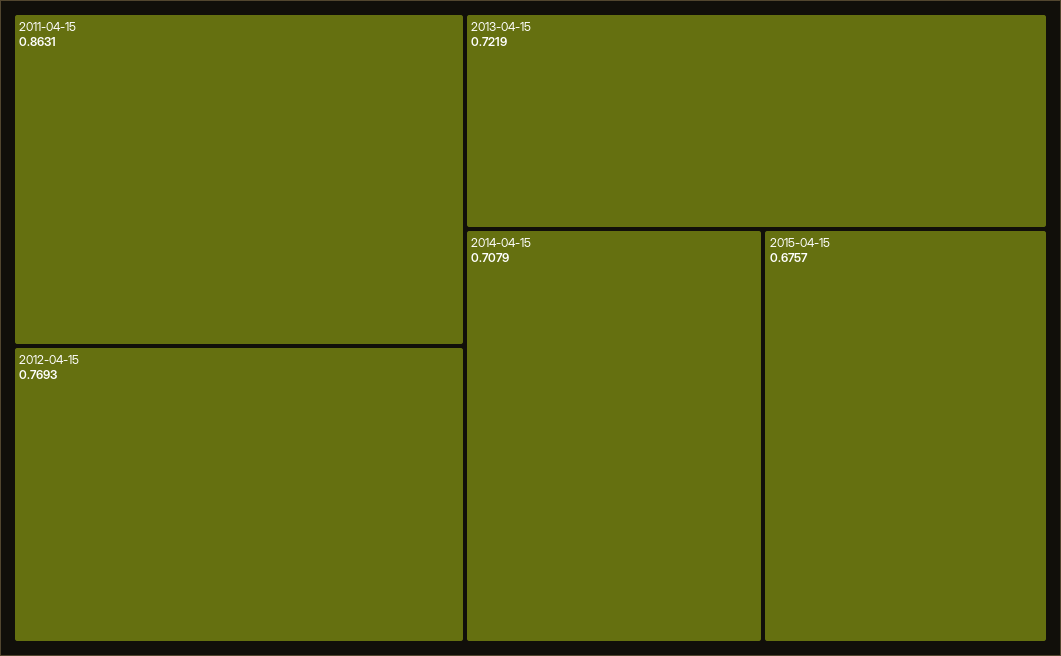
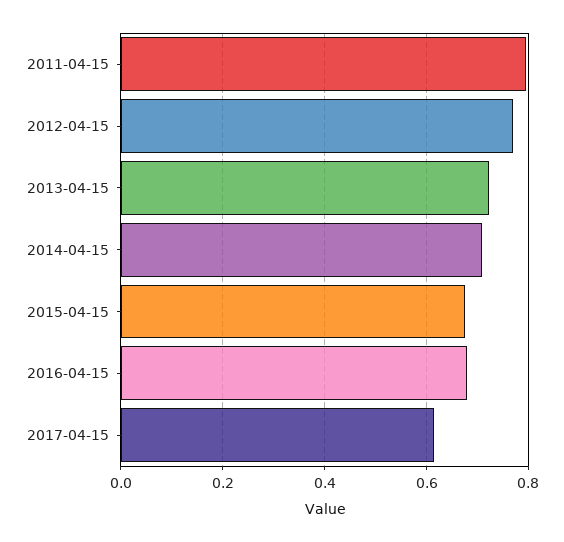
2011-04-15: 0.8631 -> 0.8
2016-04-15: none -> 0.68
2017-04-15: none -> 0.62

